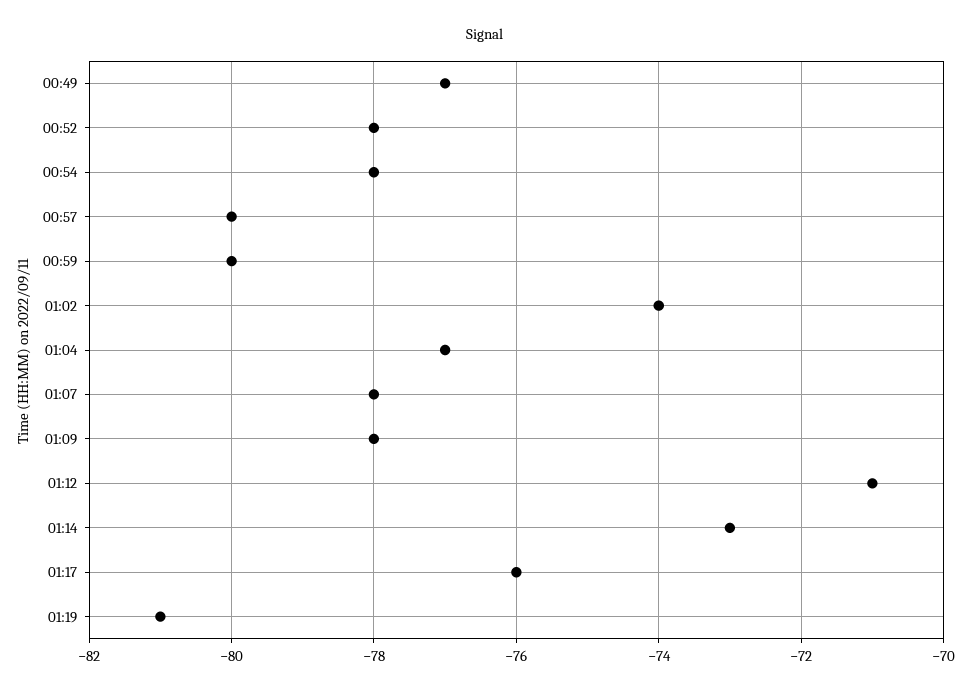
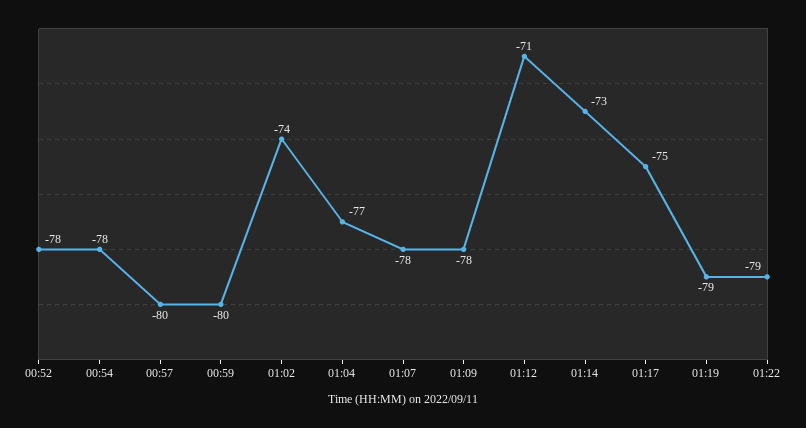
00:49: -77 -> none
01:17: -76 -> -75
01:19: -81 -> -79
01:22: none -> -79

